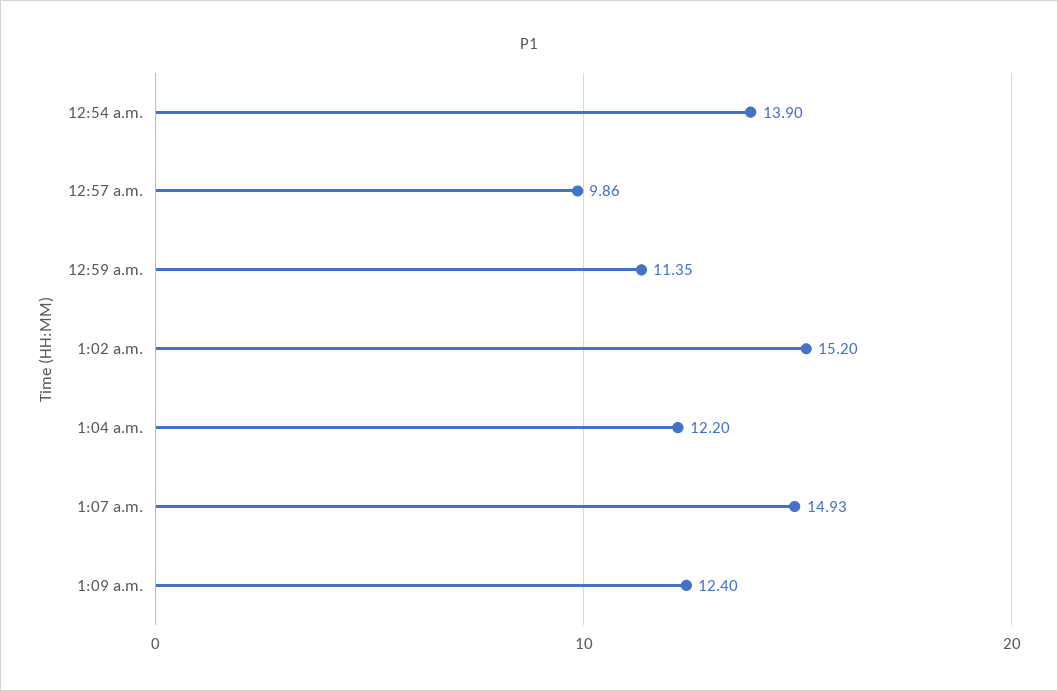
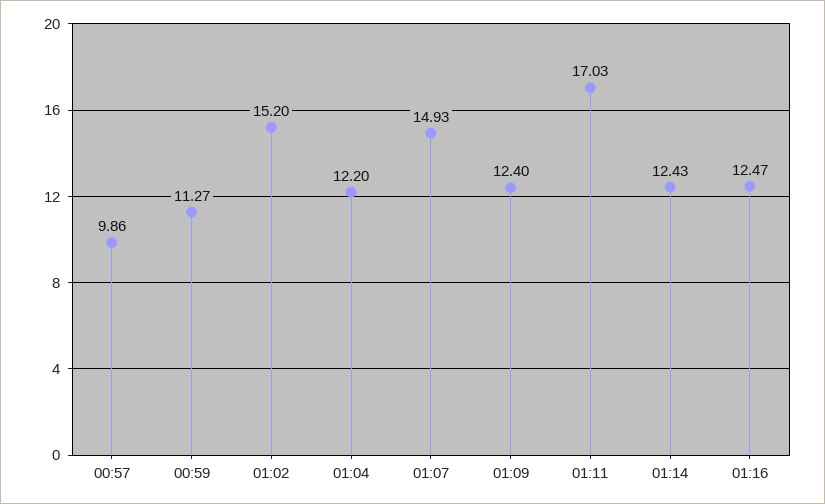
12:54 a.m.: 13.9 -> none
12:59 a.m.: 11.35 -> 11.27
01:11: none -> 17.03
01:14: none -> 12.43
01:16: none -> 12.47

